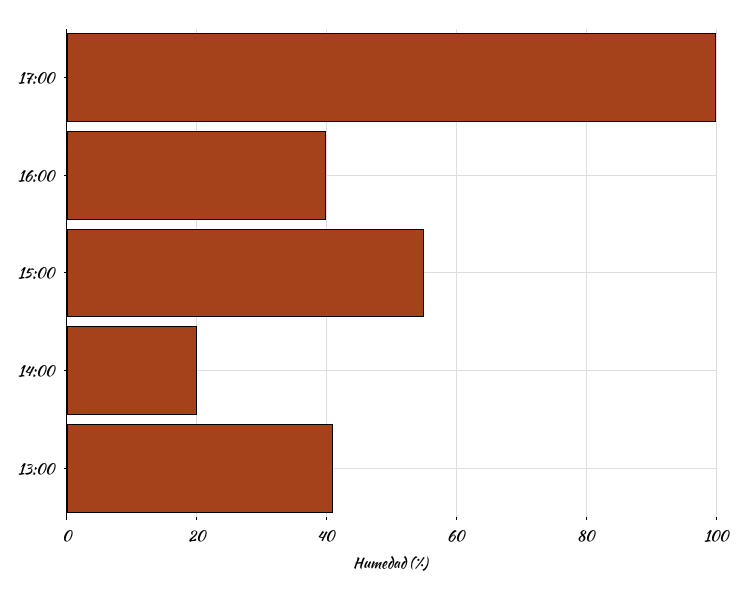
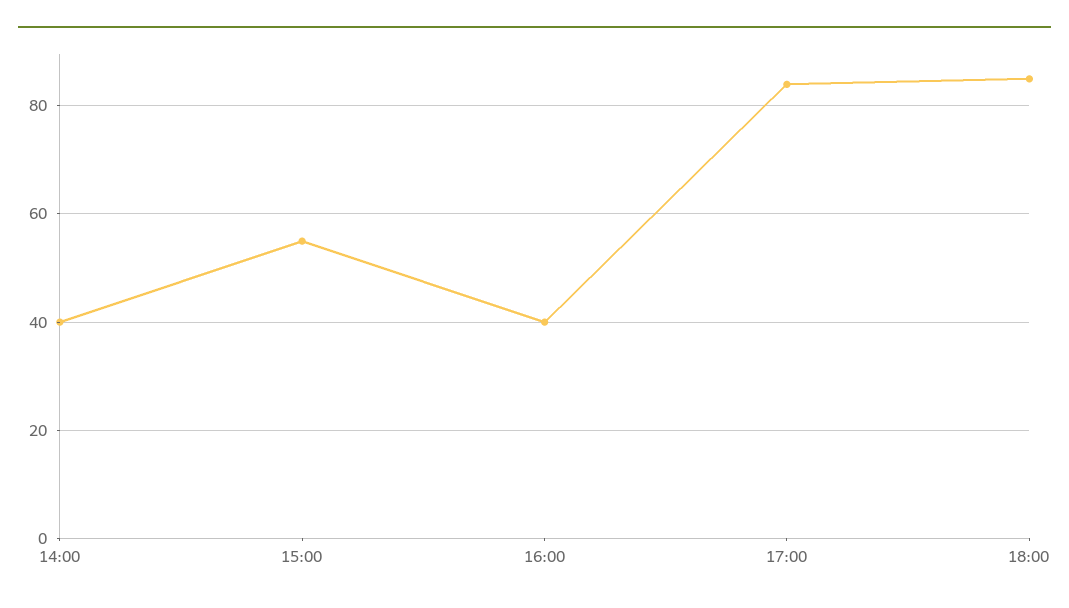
17:00: 100 -> 85
14:00: 20 -> 40
13:00: 40 -> none
18:00: none -> 85

